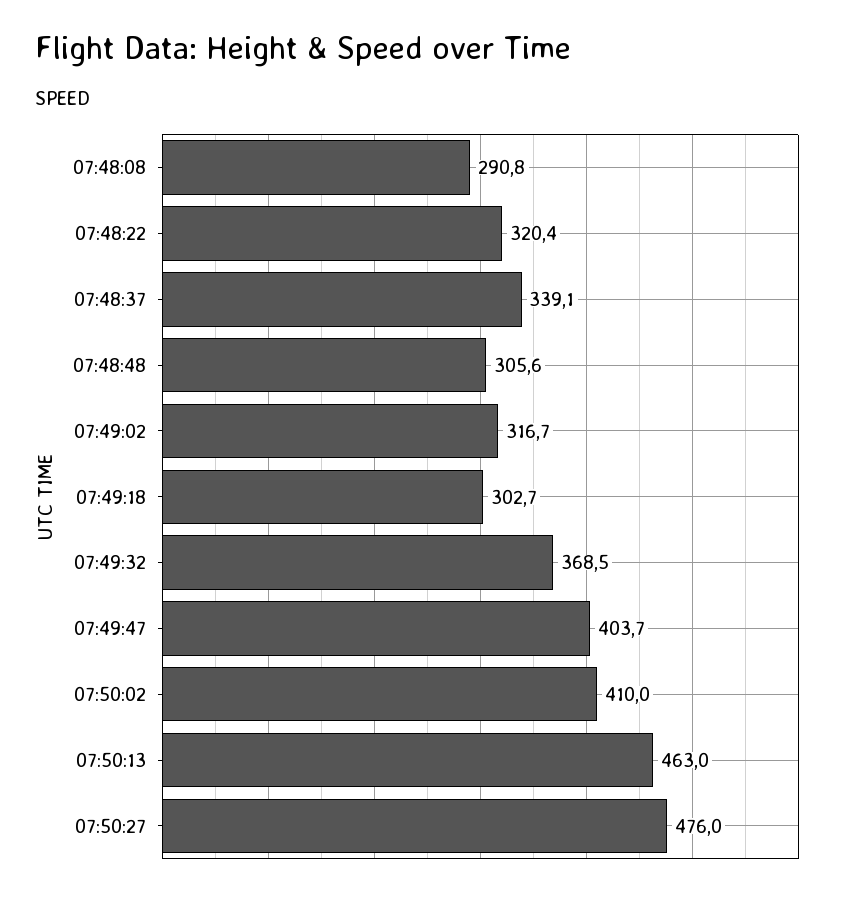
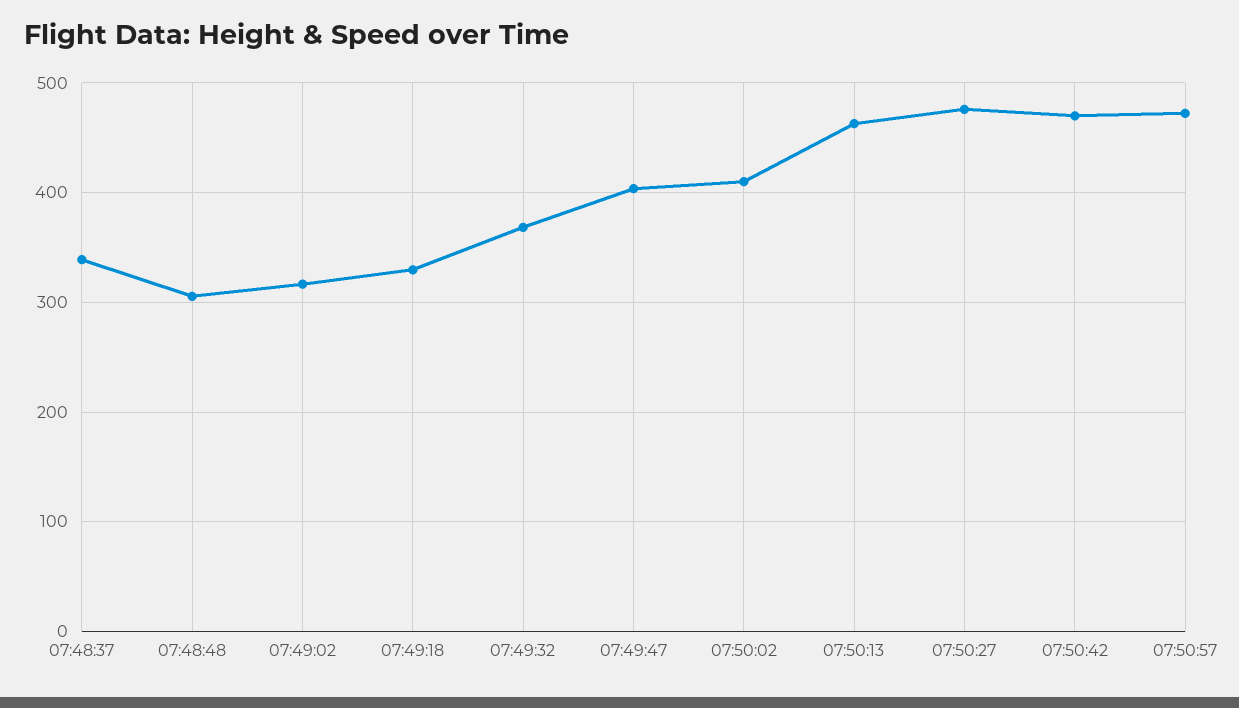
07:48:08: 290.8 -> none
07:48:22: 320.4 -> none
07:49:18: 302.7 -> 330
07:50:42: none -> 470
07:50:57: none -> 470

